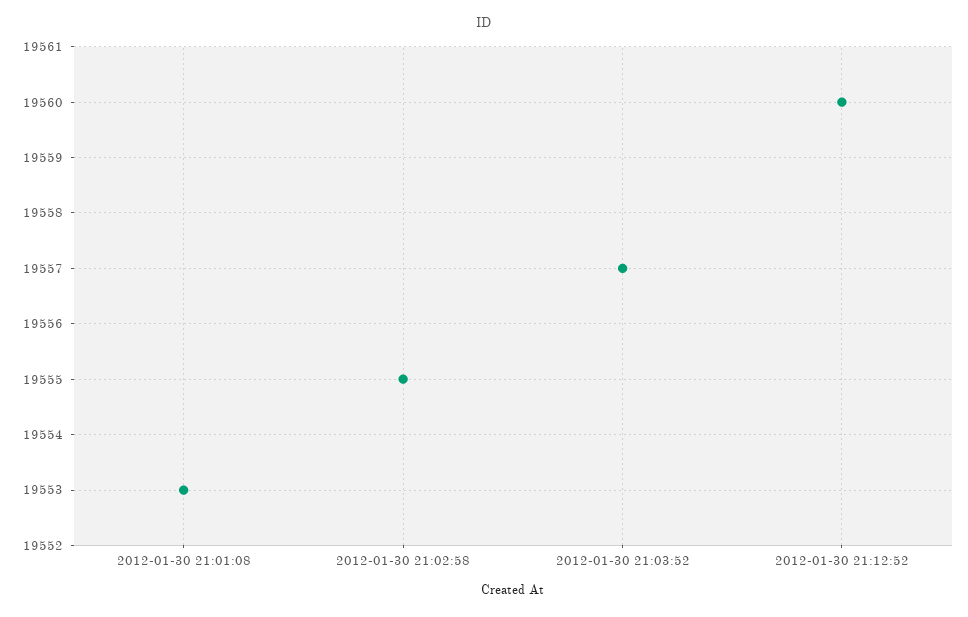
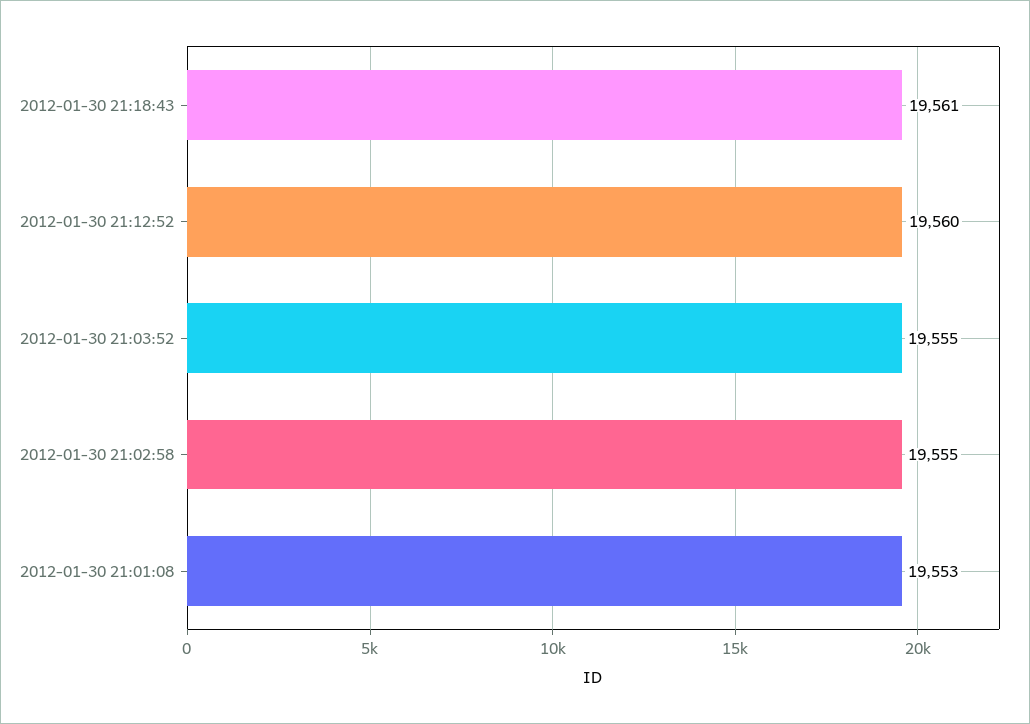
2012-01-30 21:03:52: 19557 -> 19555
2012-01-30 21:18:43: none -> 19561

